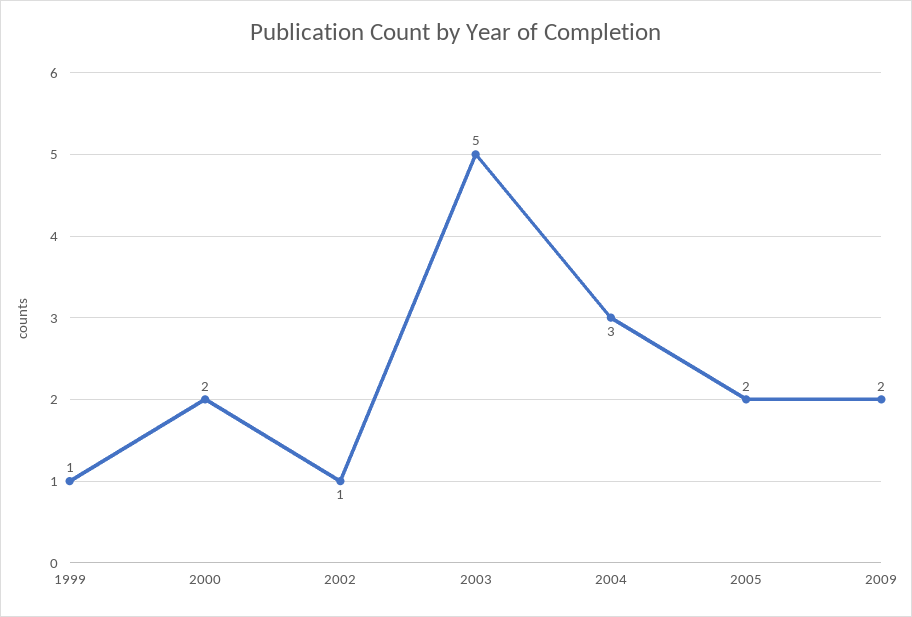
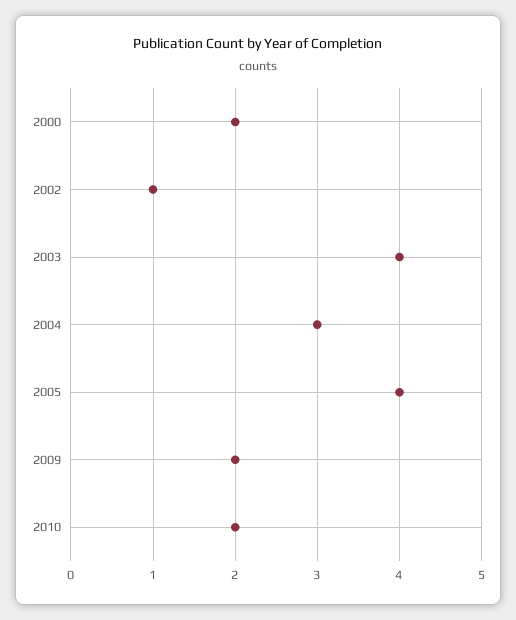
1999: 1 -> none
2003: 5 -> 4
2005: 2 -> 4
2010: none -> 2

